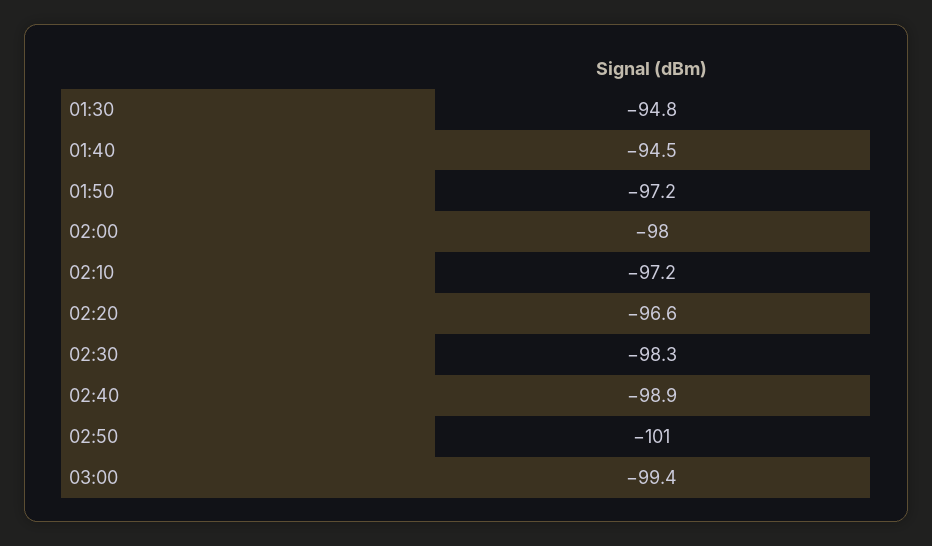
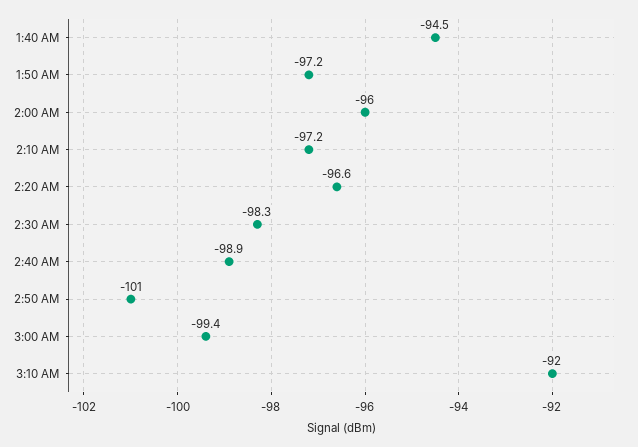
01:30: -94.8 -> none
02:00: -98 -> -96
3:10 AM: none -> -92

